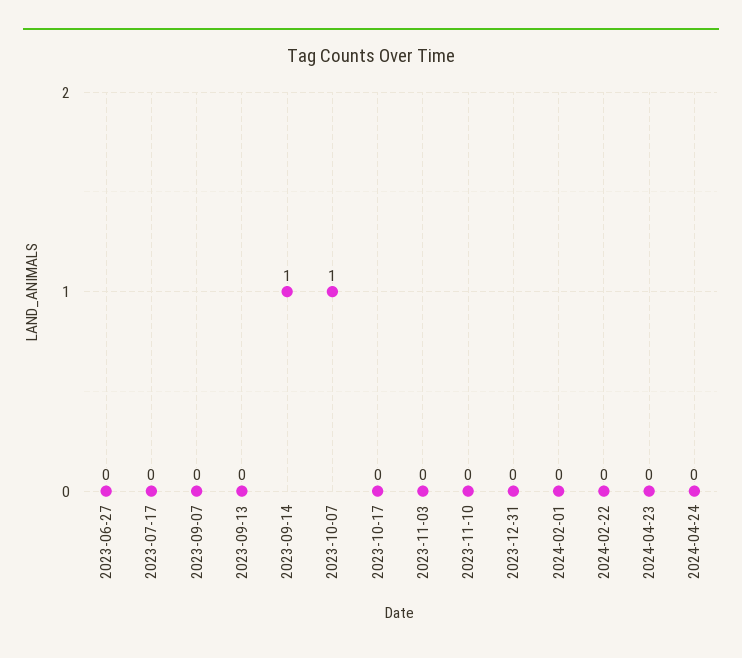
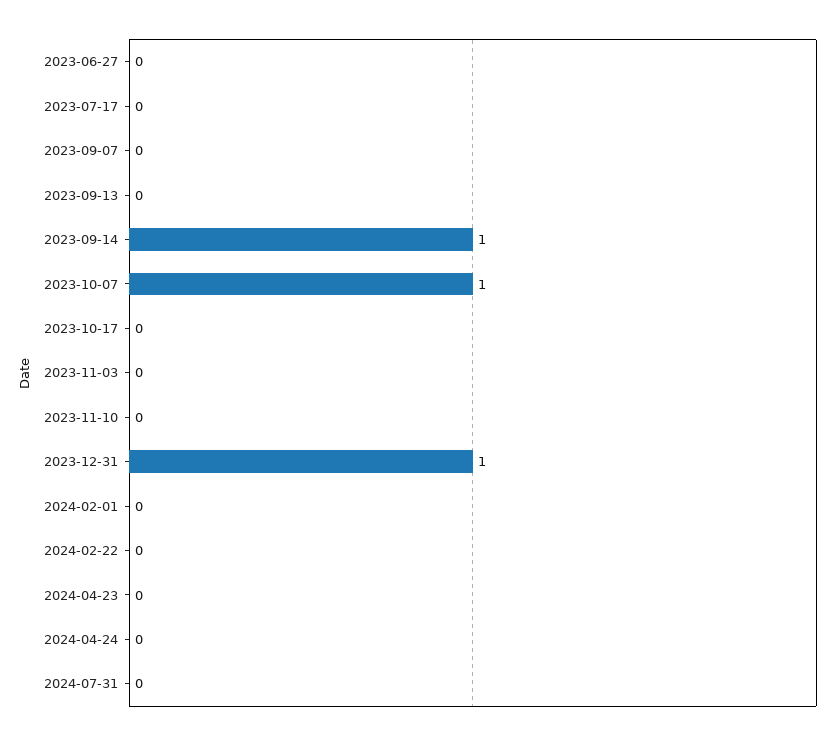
2023-12-31: 0 -> 1
2024-07-31: none -> 0

